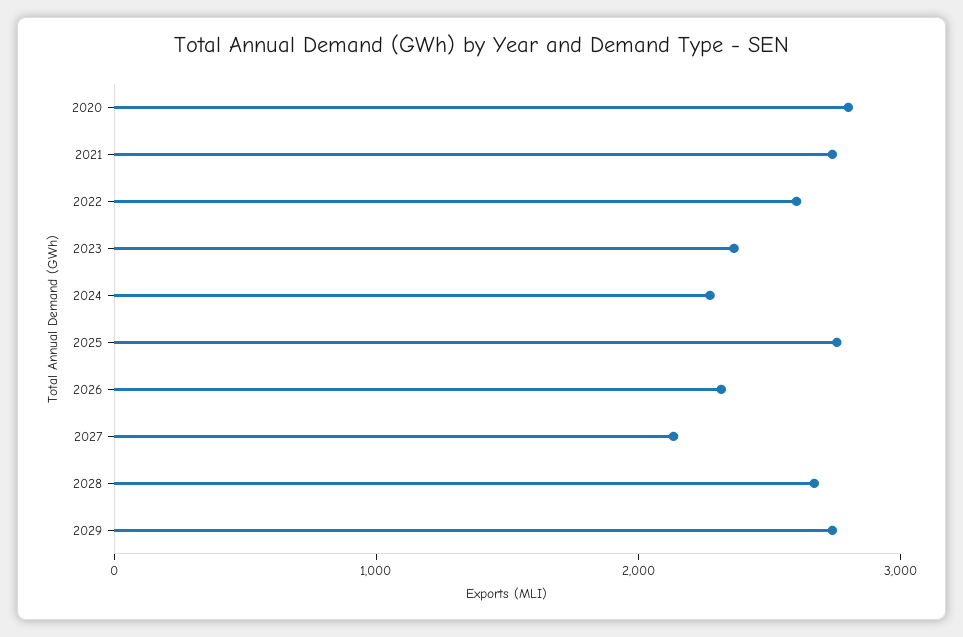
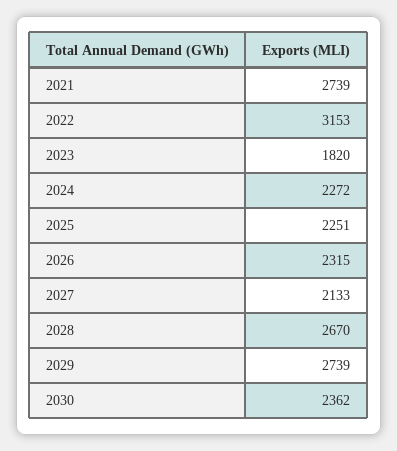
2020: 2800 -> none
2022: 2600 -> 3153
2023: 2400 -> 1820
2025: 2800 -> 2251
2030: none -> 2362

